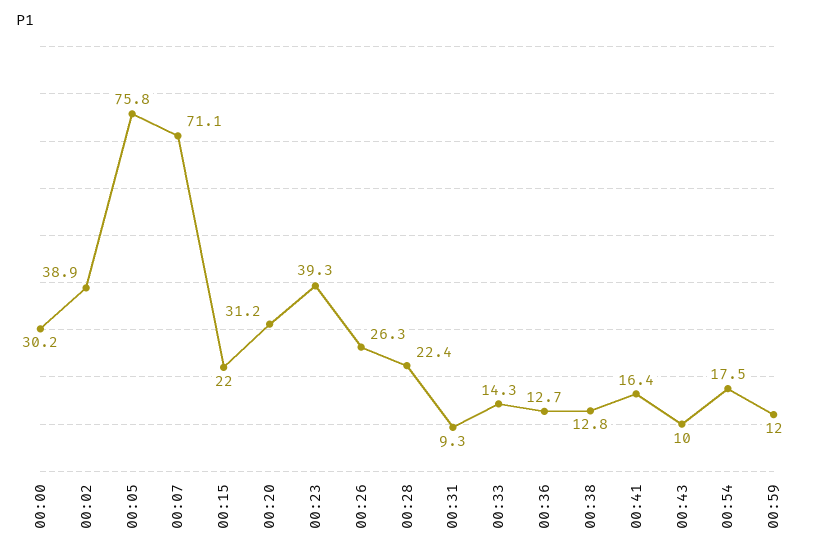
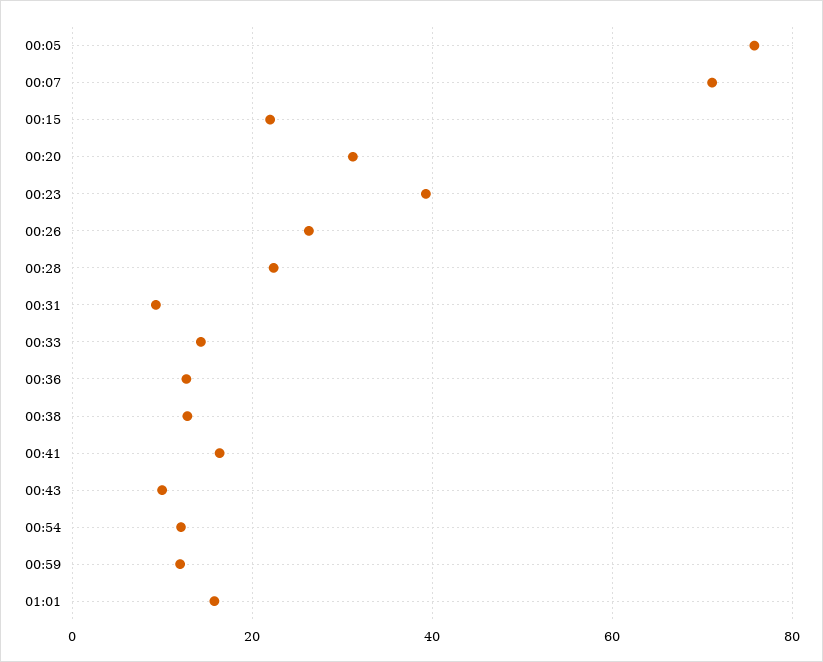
00:00: 30.2 -> none
00:02: 38.9 -> none
00:54: 17.5 -> 12
01:01: none -> 16

